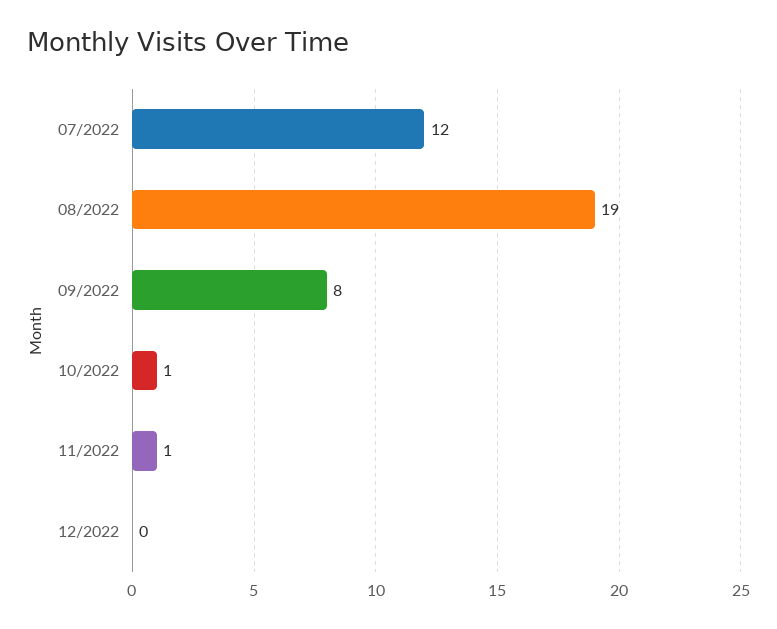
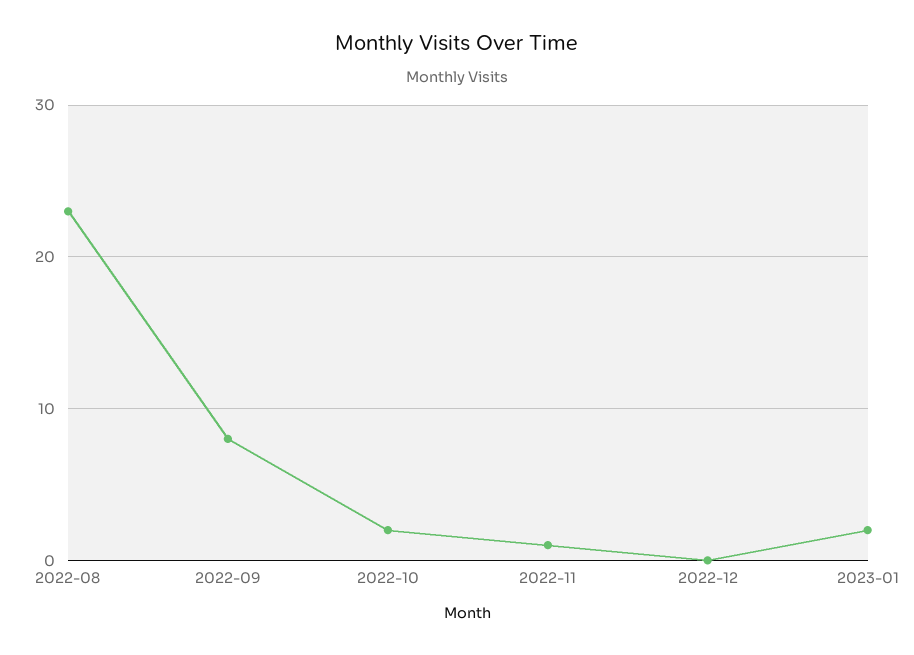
07/2022: 12 -> none
08/2022: 19 -> 23
10/2022: 1 -> 2
2023-01: none -> 2

